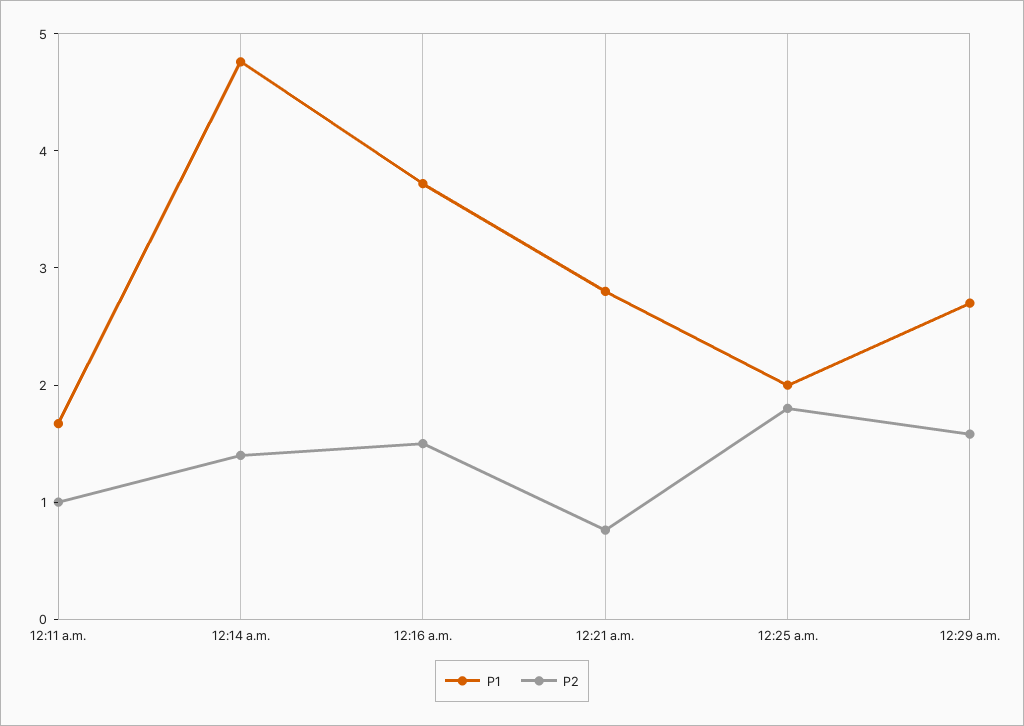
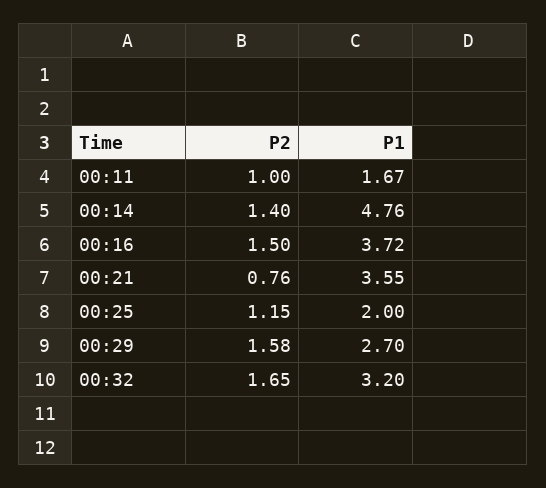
P1, 12:21 a.m.: 2.8 -> 3.55
P2, 12:25 a.m.: 1.8 -> 1.15
P2, 00:32: none -> 1.65
P1, 00:32: none -> 3.2

